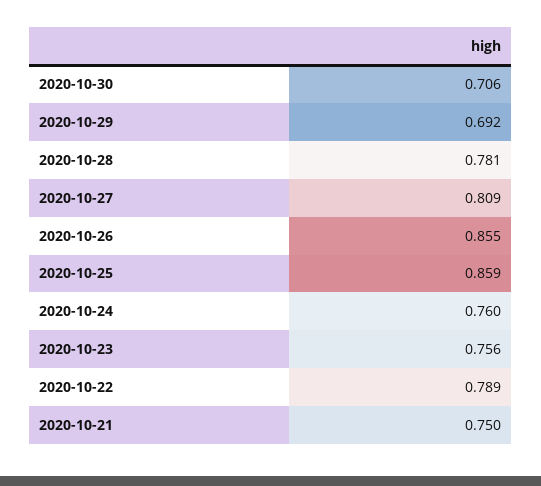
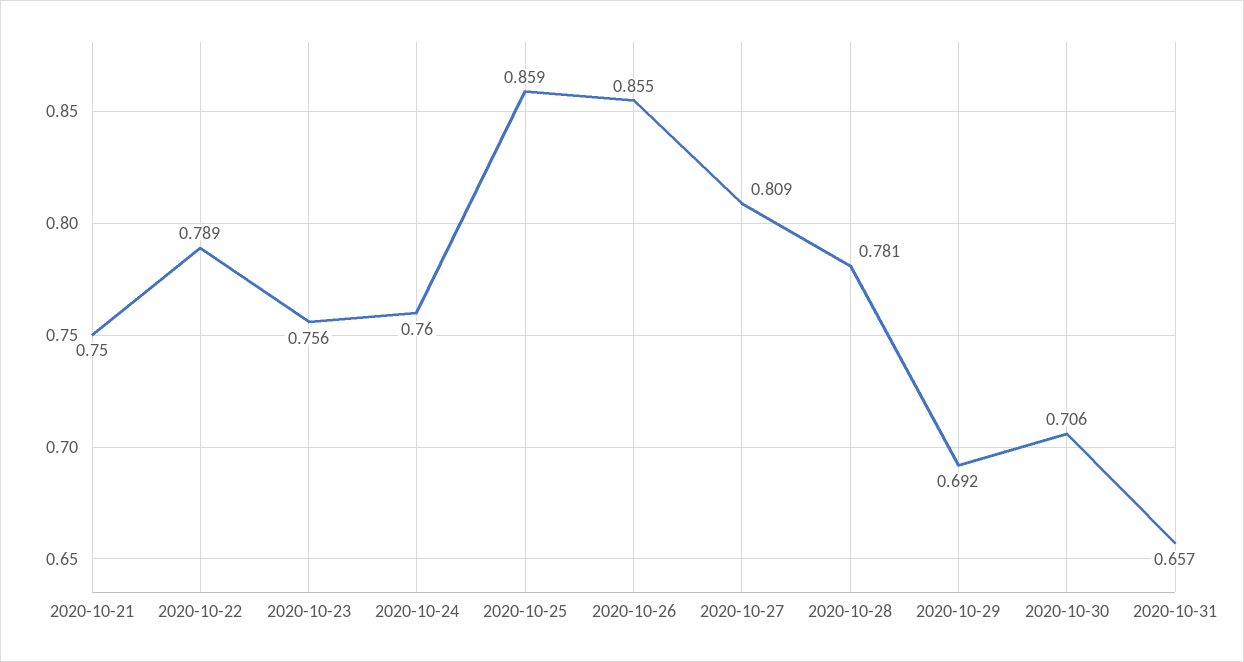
2020-10-31: none -> 0.657

